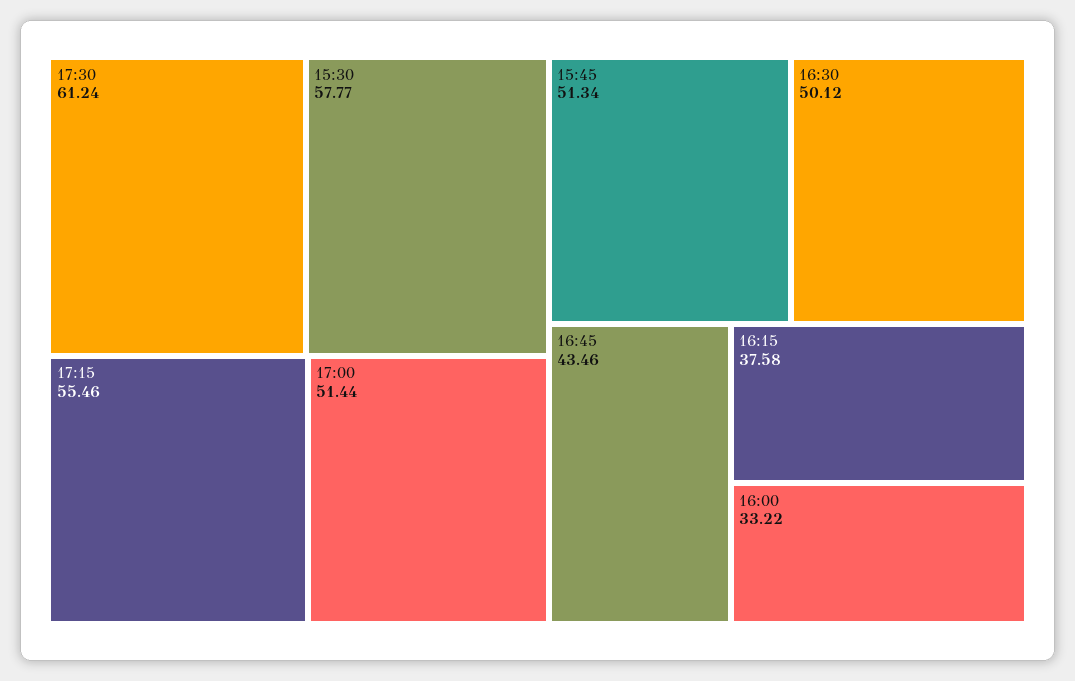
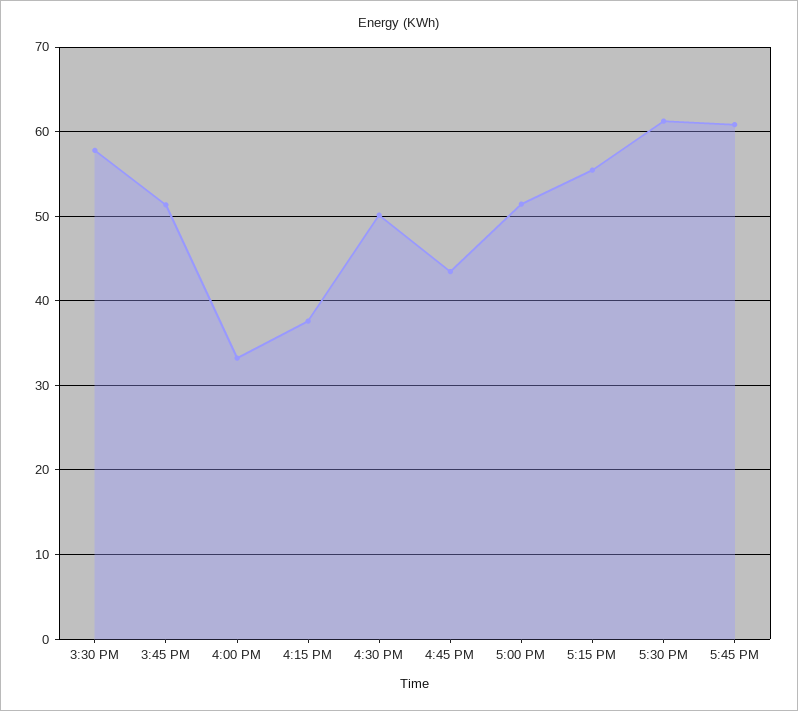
5:45 PM: none -> 61

